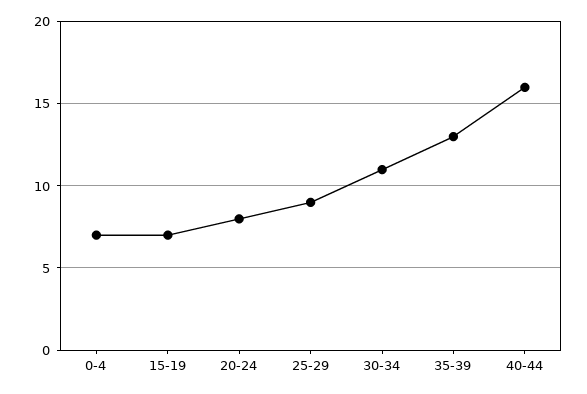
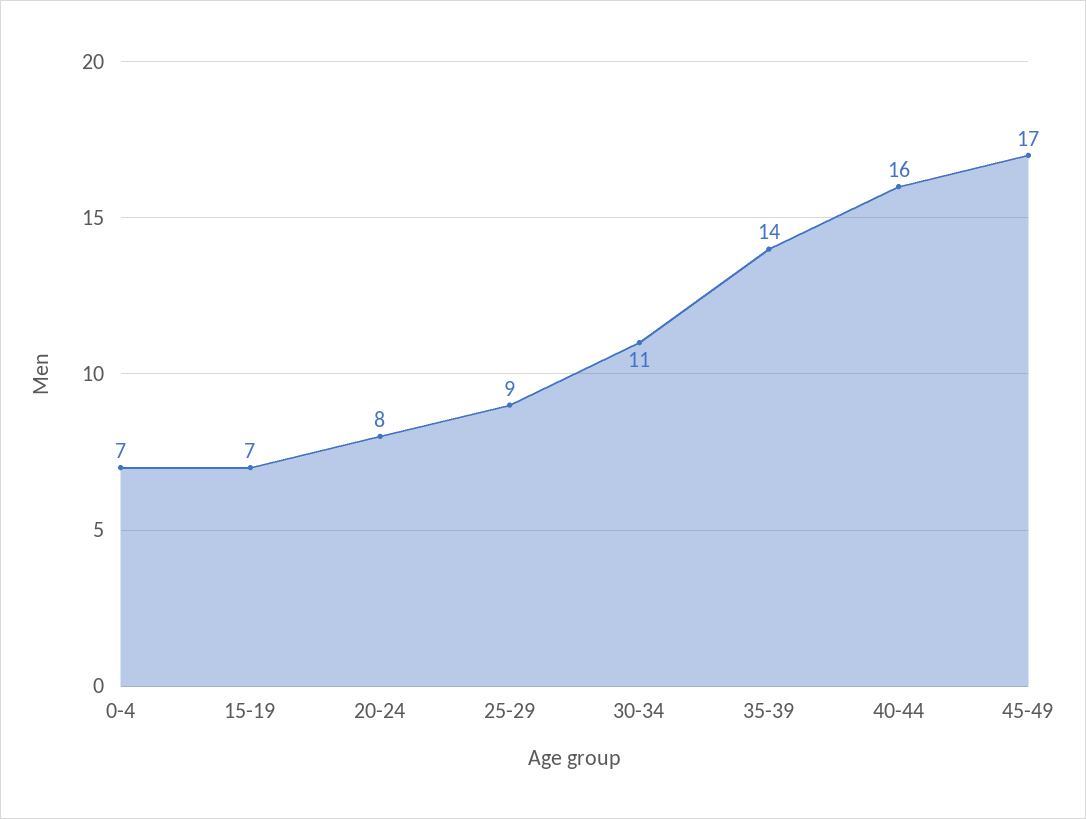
35-39: 13 -> 14
45-49: none -> 17

